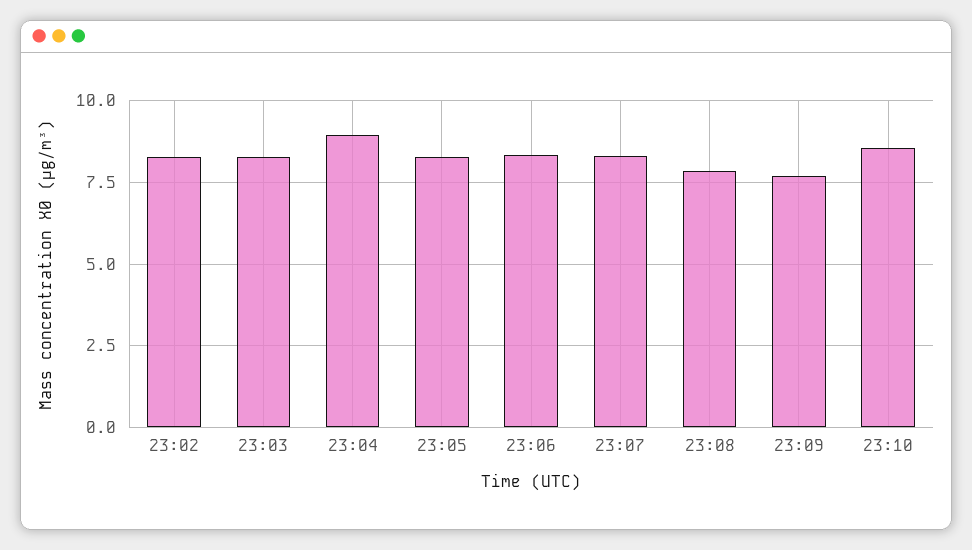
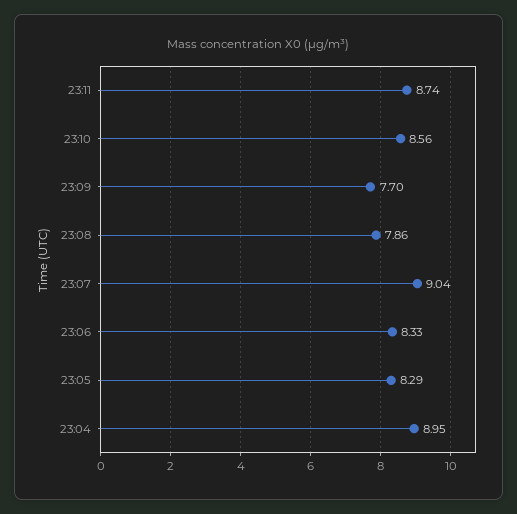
23:02: 8.25 -> none
23:03: 8.25 -> none
23:07: 8.25 -> 9.04
23:11: none -> 8.74

